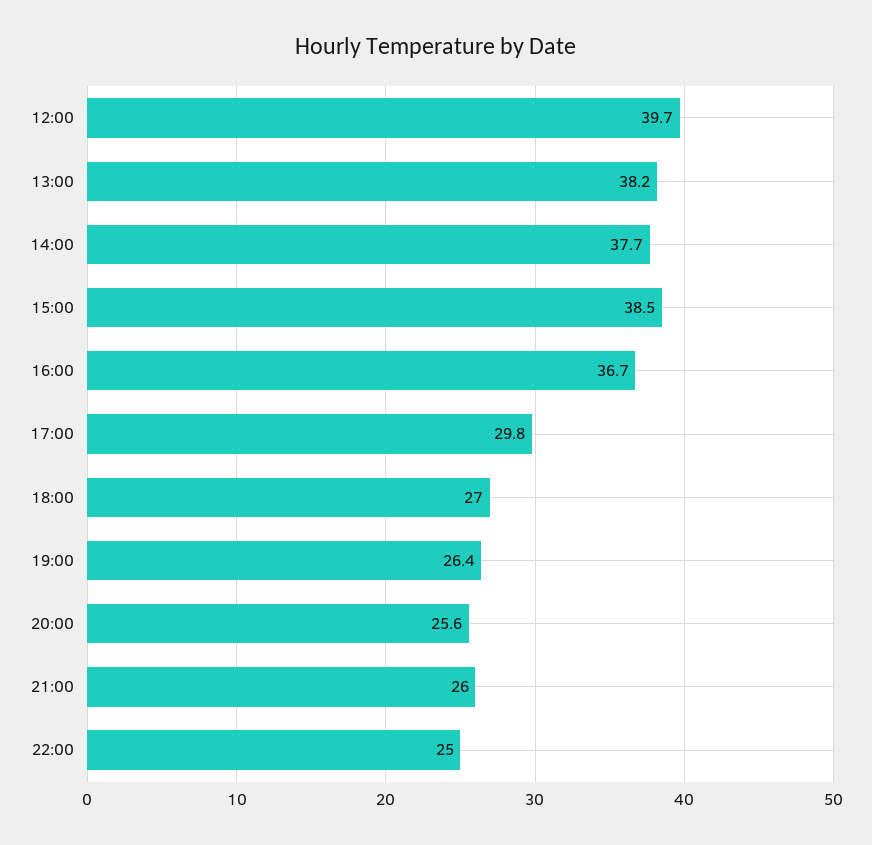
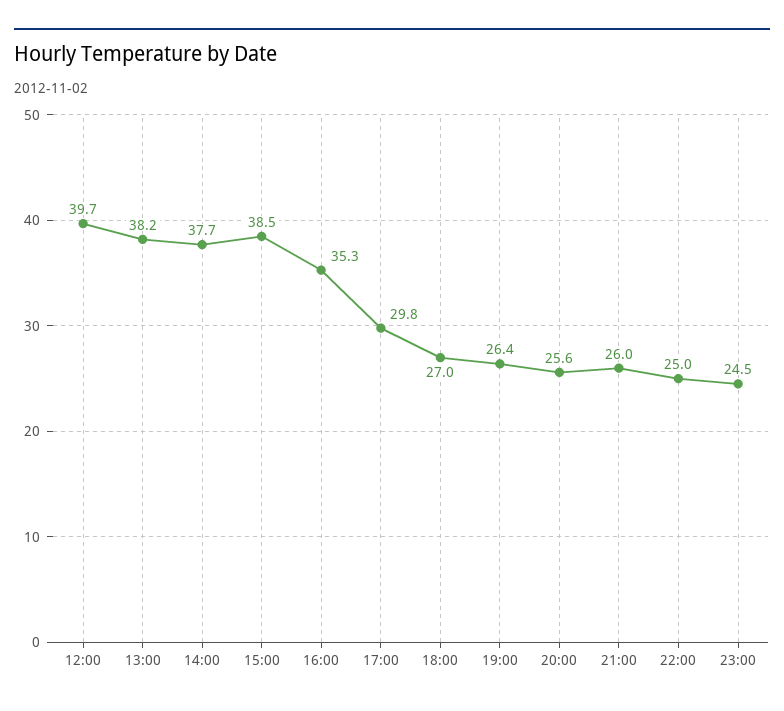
16:00: 36.7 -> 35.3
23:00: none -> 24.5

